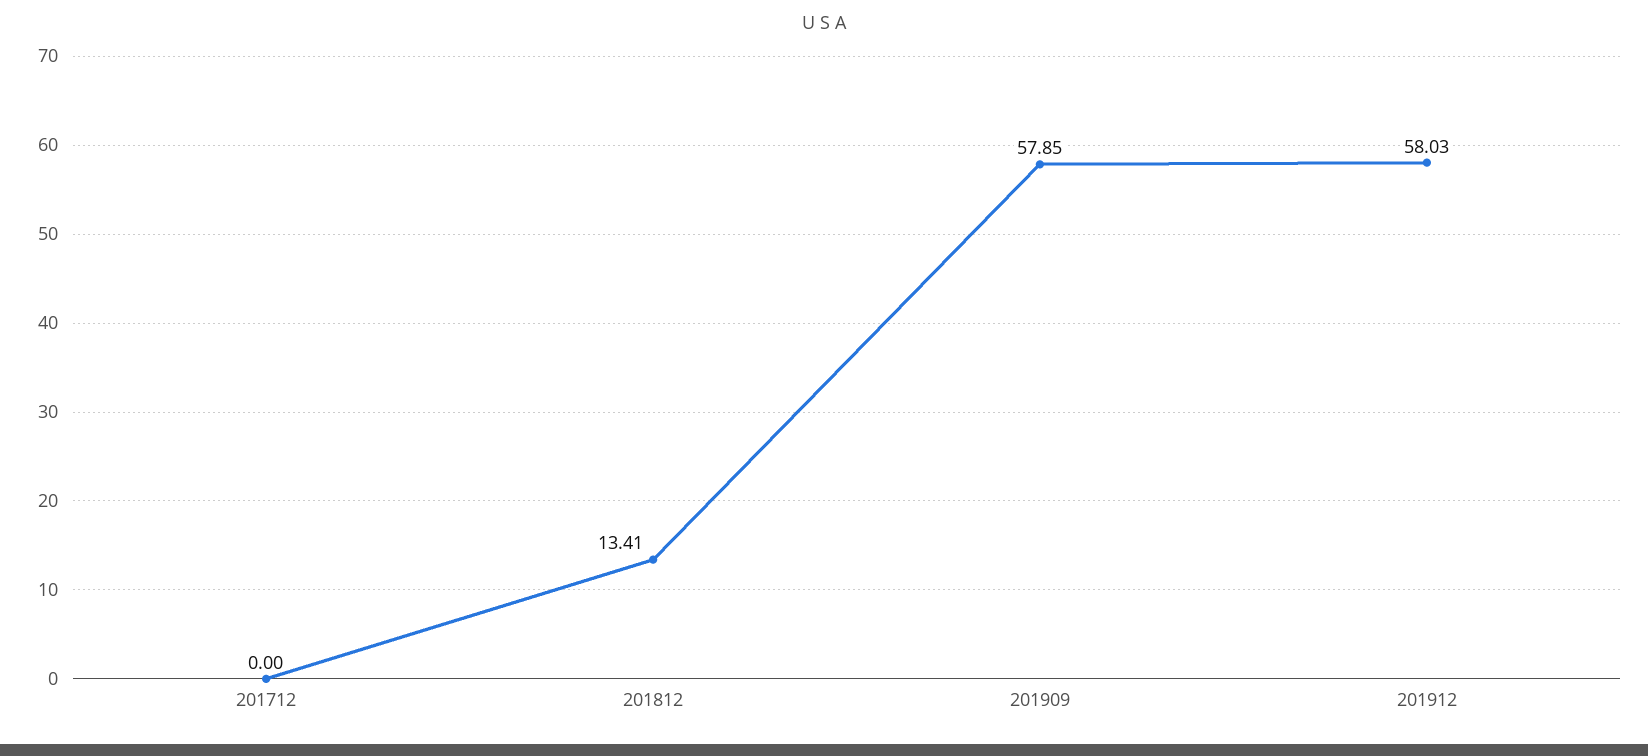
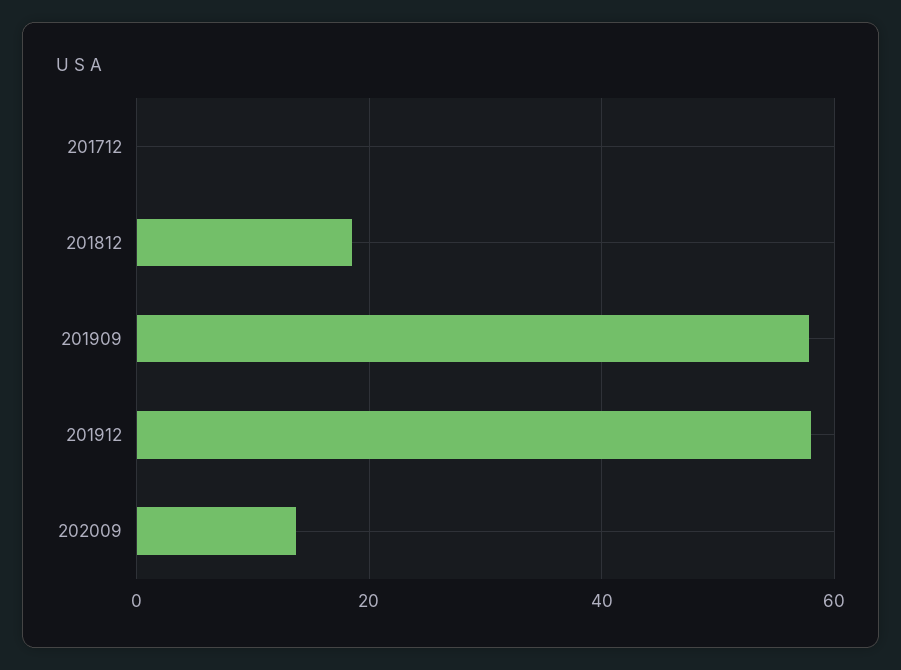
201812: 13.41 -> 18
202009: none -> 14

